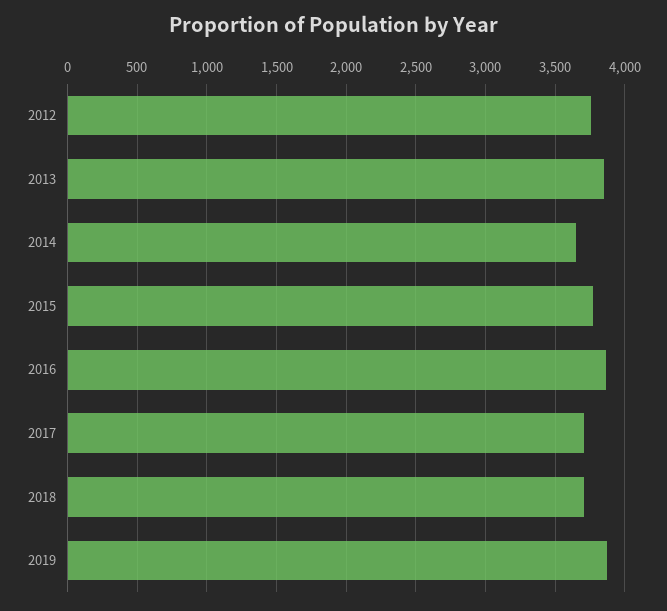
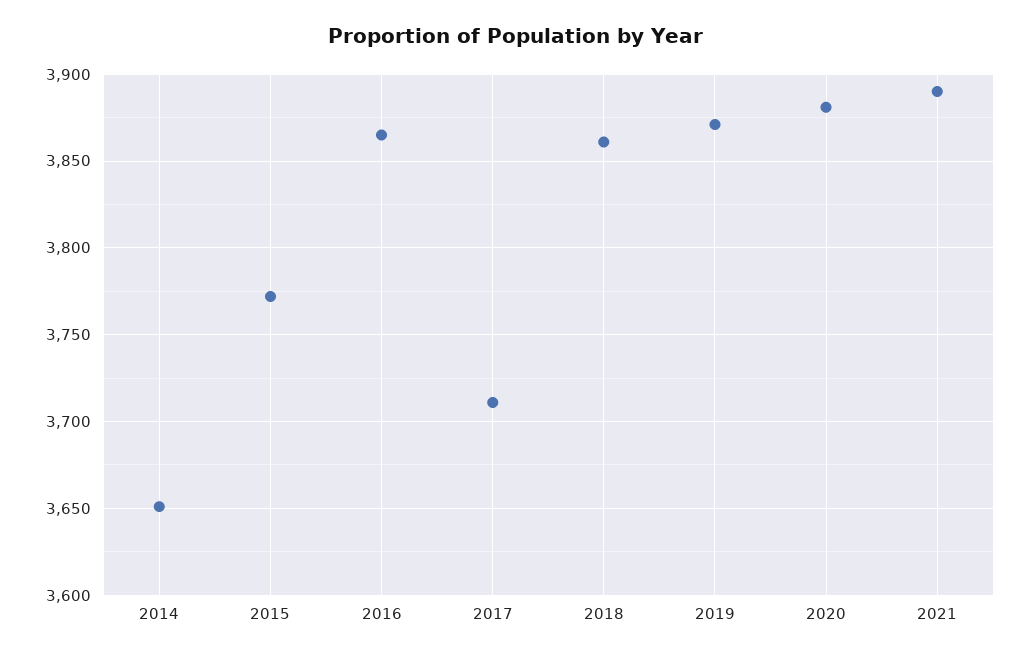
2012: 3750 -> none
2013: 3850 -> none
2018: 3700 -> 3860
2020: none -> 3880
2021: none -> 3890

